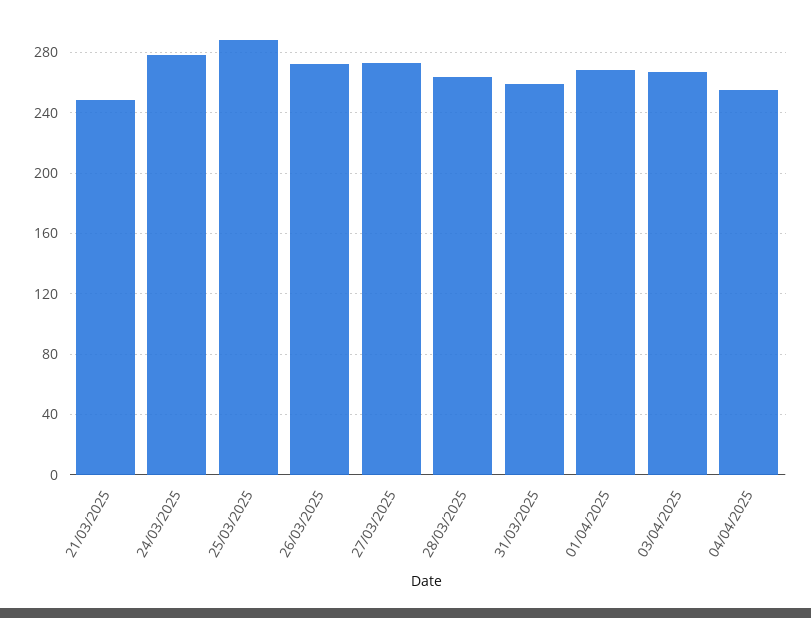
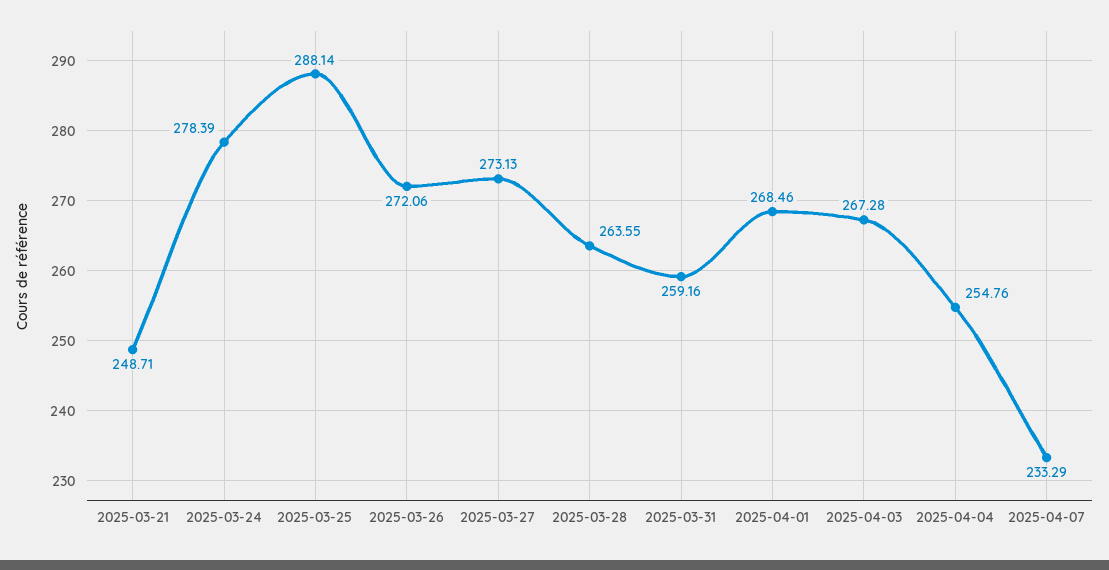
2025-04-07: none -> 233.29

